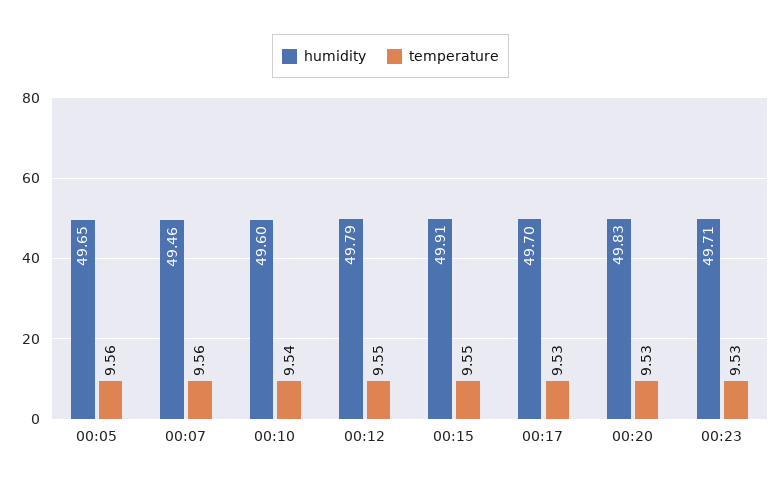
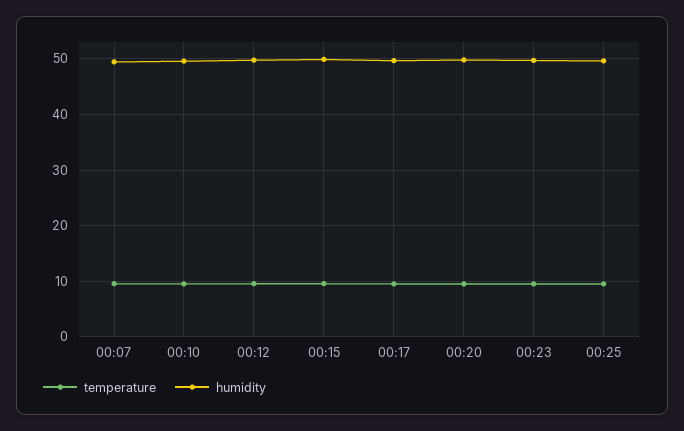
humidity, 00:05: 49.65 -> none
temperature, 00:05: 9.56 -> none
temperature, 00:25: none -> 10
humidity, 00:25: none -> 50

